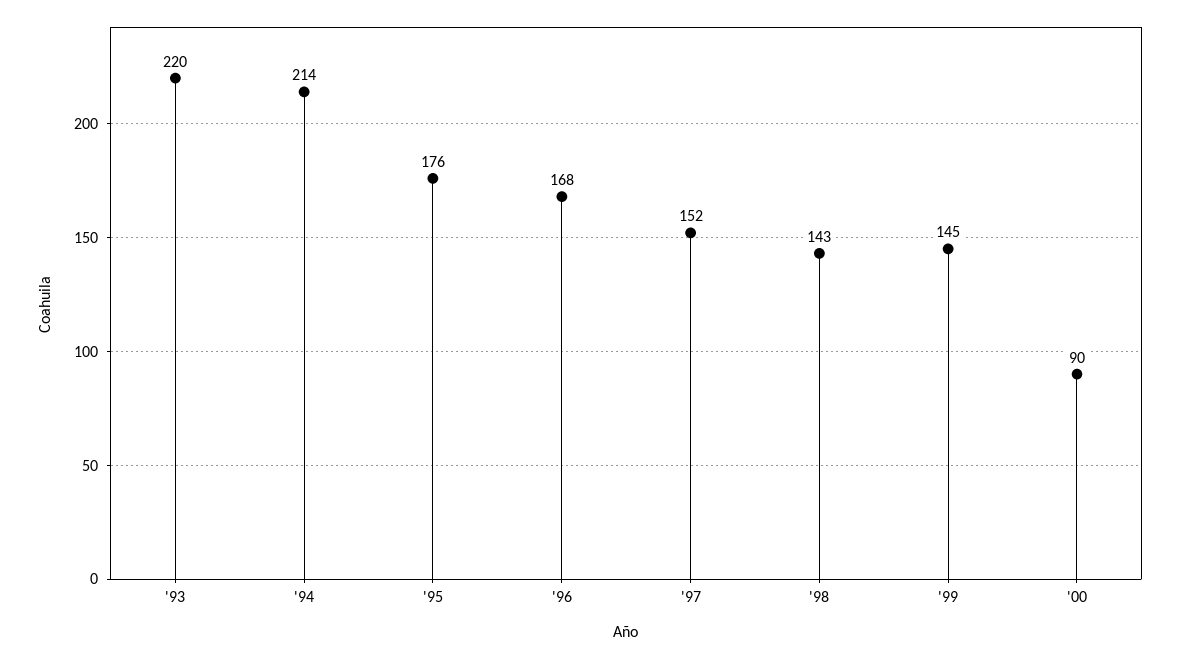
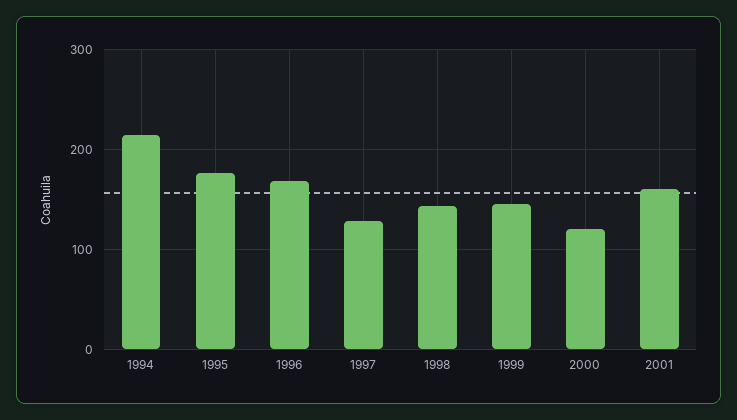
'93: 220 -> none
'97: 152 -> 130
'00: 90 -> 120
2001: none -> 160

